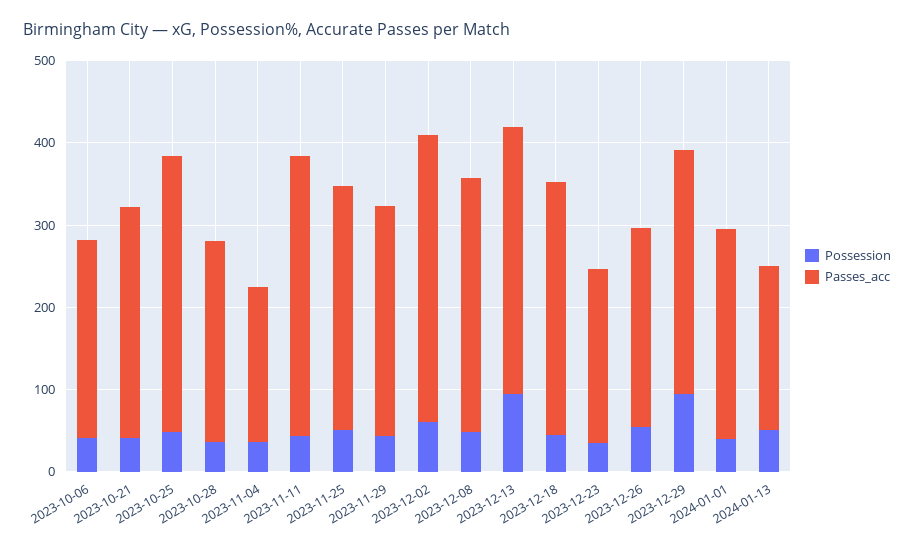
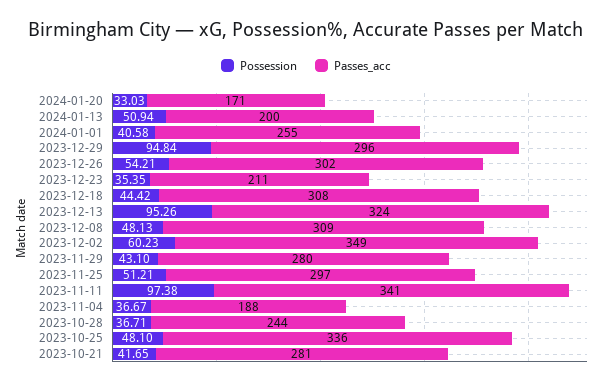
Possession, 2023-10-06: 40 -> none
Passes_acc, 2023-10-06: 240 -> none
Possession, 2023-11-11: 40 -> 97.38
Passes_acc, 2023-12-26: 240 -> 302
Possession, 2024-01-20: none -> 33.03
Passes_acc, 2024-01-20: none -> 171

